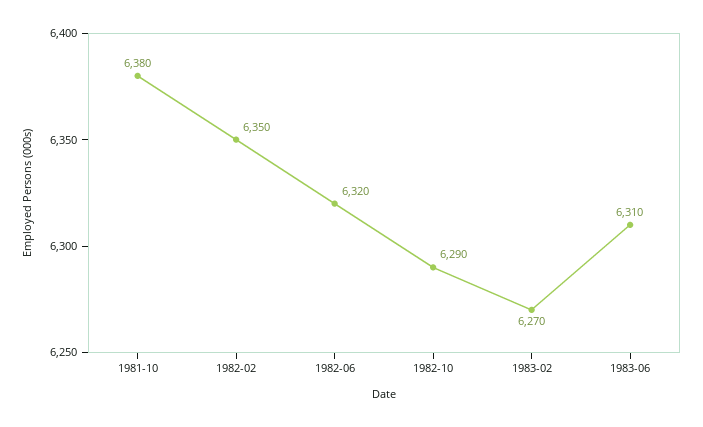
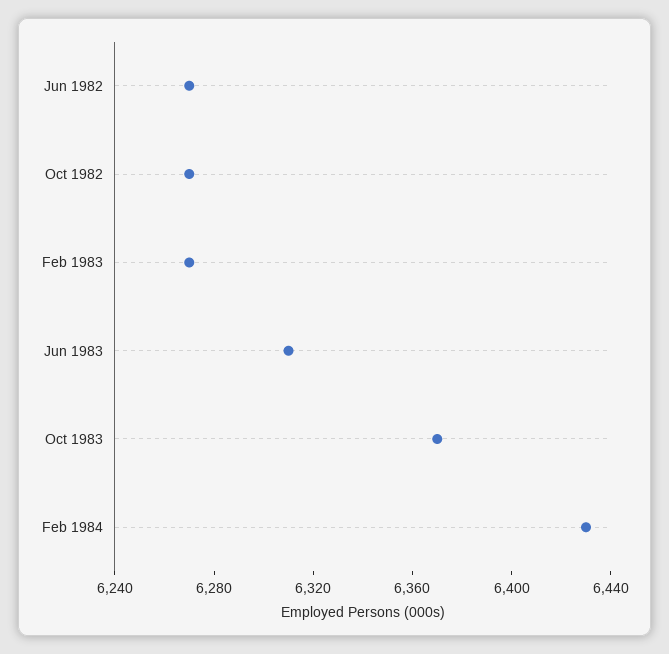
1981-10: 6380 -> none
1982-02: 6350 -> none
1982-06: 6320 -> 6270
1982-10: 6290 -> 6270
Oct 1983: none -> 6370
Feb 1984: none -> 6430

